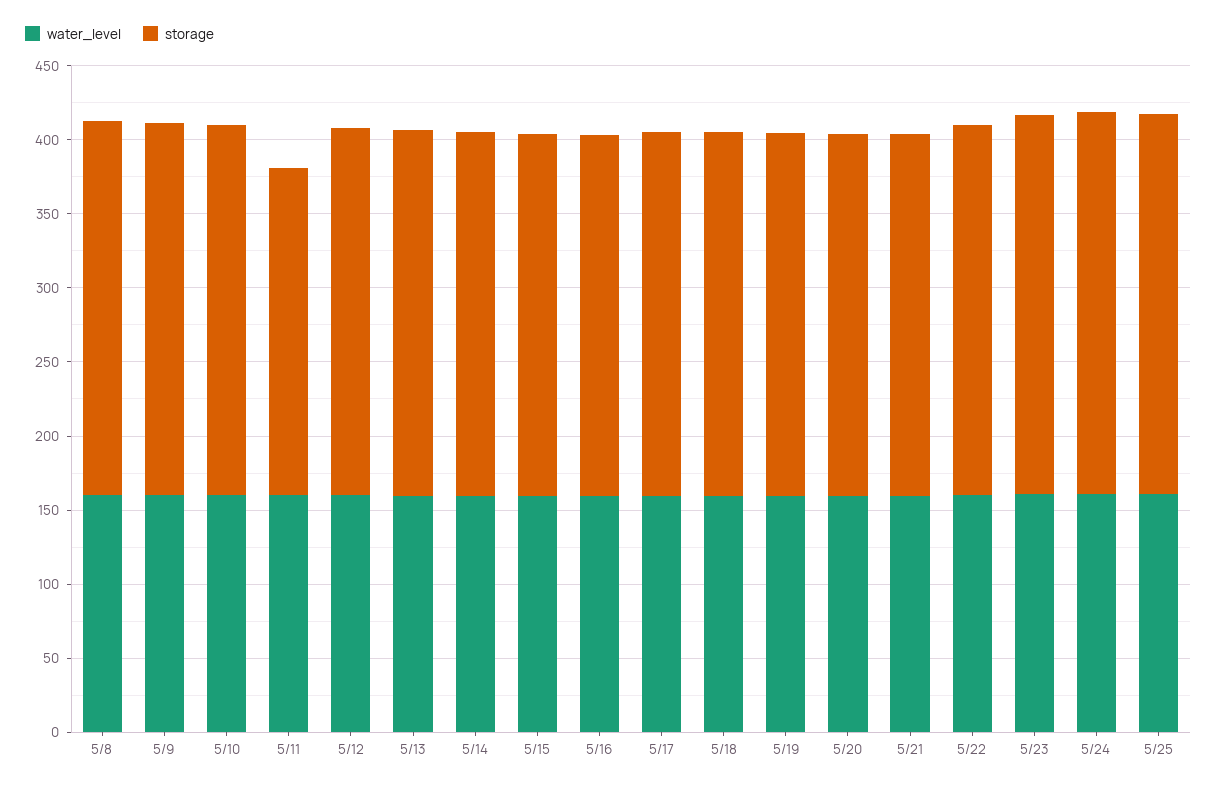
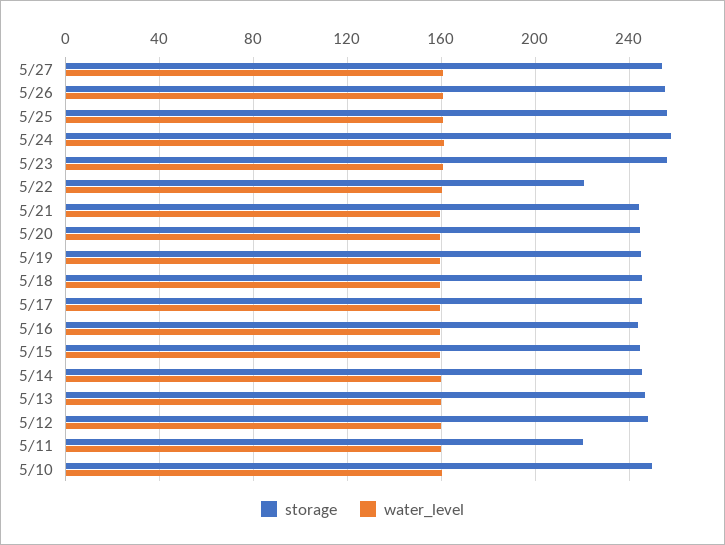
water_level, 5/8: 160 -> none
storage, 5/8: 250 -> none
water_level, 5/9: 160 -> none
storage, 5/9: 250 -> none
storage, 5/22: 250 -> 220
storage, 5/27: none -> 255
water_level, 5/27: none -> 160
storage, 5/26: none -> 255
water_level, 5/26: none -> 160

